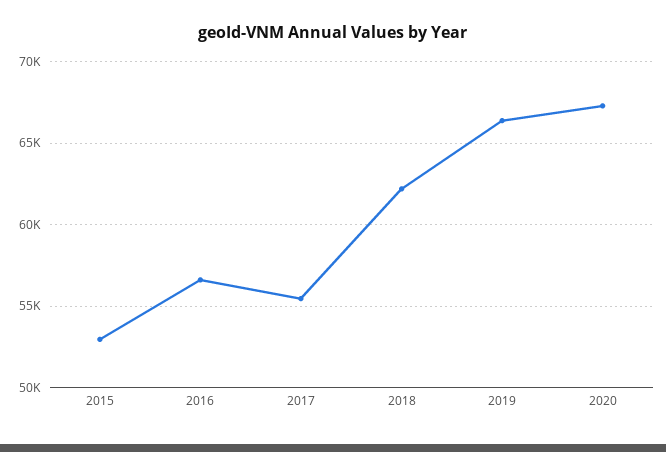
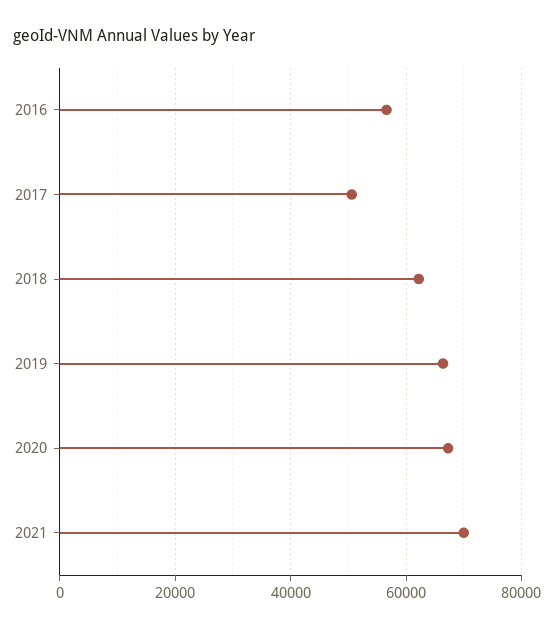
2015: 53000 -> none
2017: 55500 -> 50000
2021: none -> 70000

